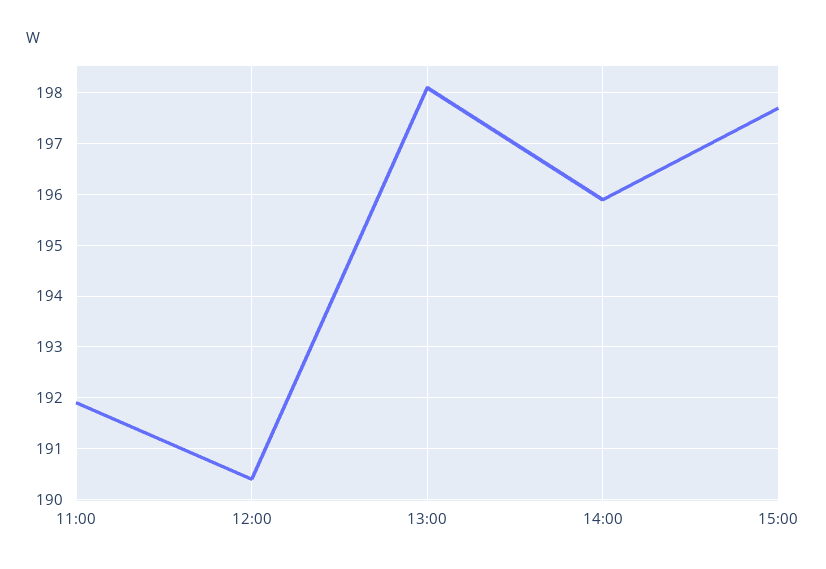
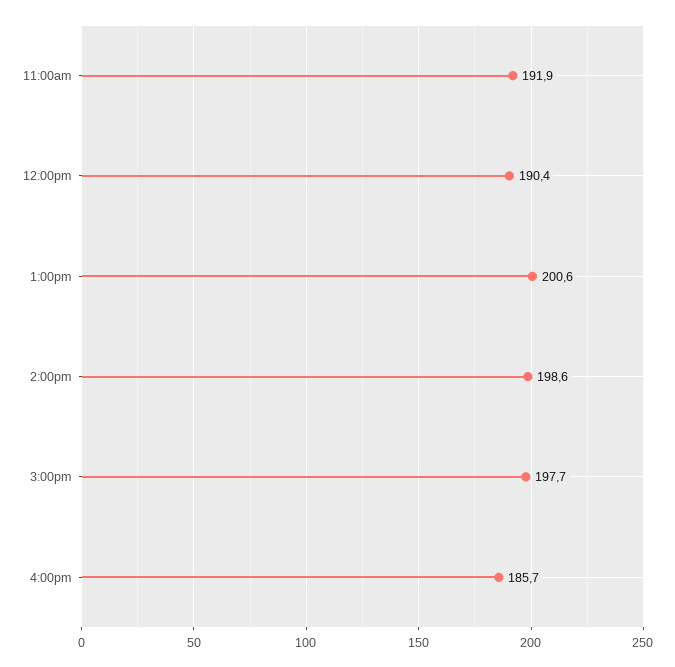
13:00: 198 -> 200.6
14:00: 196 -> 198.6
4:00pm: none -> 185.7

